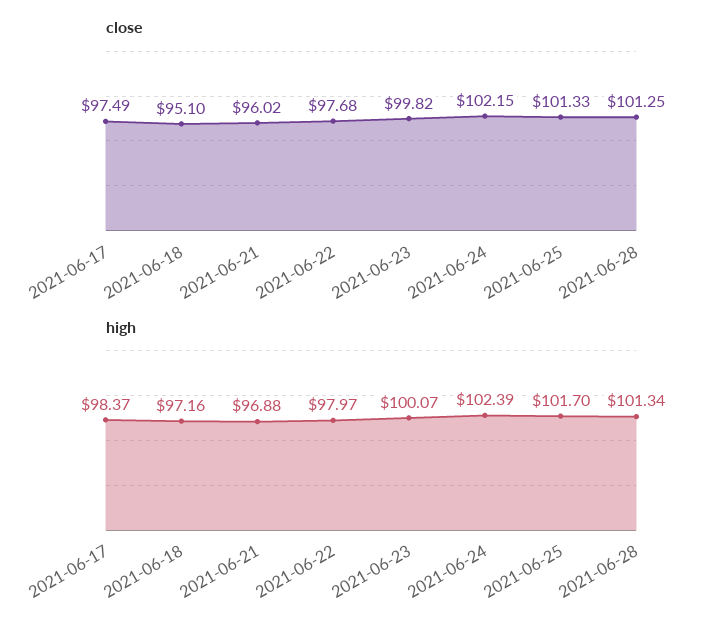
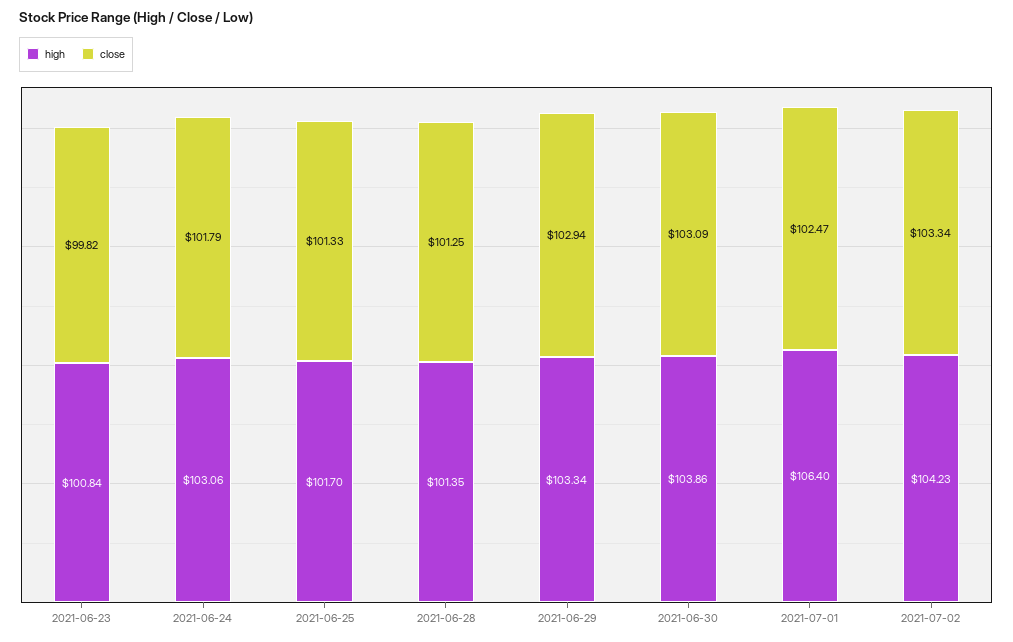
close, 2021-06-17: 97.49 -> none
close, 2021-06-18: 95.1 -> none
close, 2021-06-21: 96.02 -> none
close, 2021-06-22: 97.68 -> none
close, 2021-06-24: 102.15 -> 101.79
high, 2021-06-17: 98.37 -> none
high, 2021-06-18: 97.16 -> none
high, 2021-06-21: 96.88 -> none
high, 2021-06-22: 97.97 -> none
high, 2021-06-23: 100.07 -> 100.84
high, 2021-06-24: 102.39 -> 103.06
high, 2021-06-28: 101.34 -> 101.35
high, 2021-06-29: none -> 103.34
close, 2021-06-29: none -> 102.94
high, 2021-06-30: none -> 103.86
close, 2021-06-30: none -> 103.09
high, 2021-07-01: none -> 106.4
close, 2021-07-01: none -> 102.47
high, 2021-07-02: none -> 104.23
close, 2021-07-02: none -> 103.34

